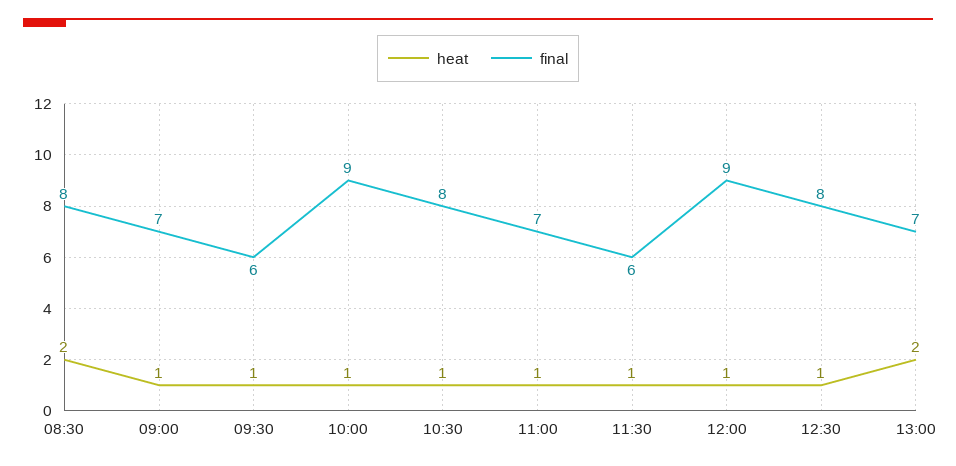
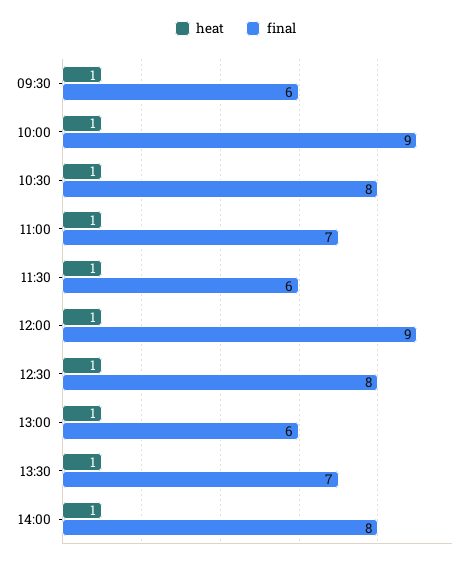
heat, 08:30: 2 -> none
final, 08:30: 8 -> none
heat, 09:00: 1 -> none
final, 09:00: 7 -> none
heat, 13:00: 2 -> 1
final, 13:00: 7 -> 6
heat, 13:30: none -> 1
final, 13:30: none -> 7
heat, 14:00: none -> 1
final, 14:00: none -> 8

